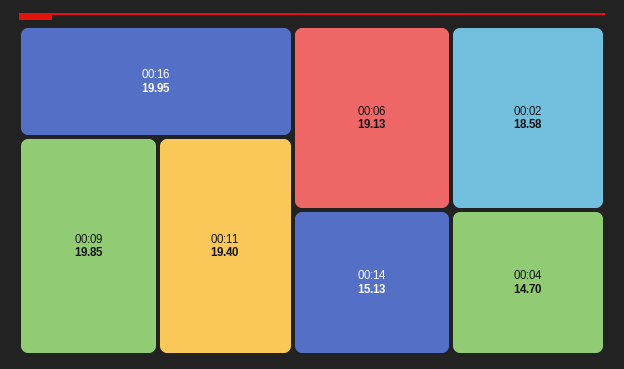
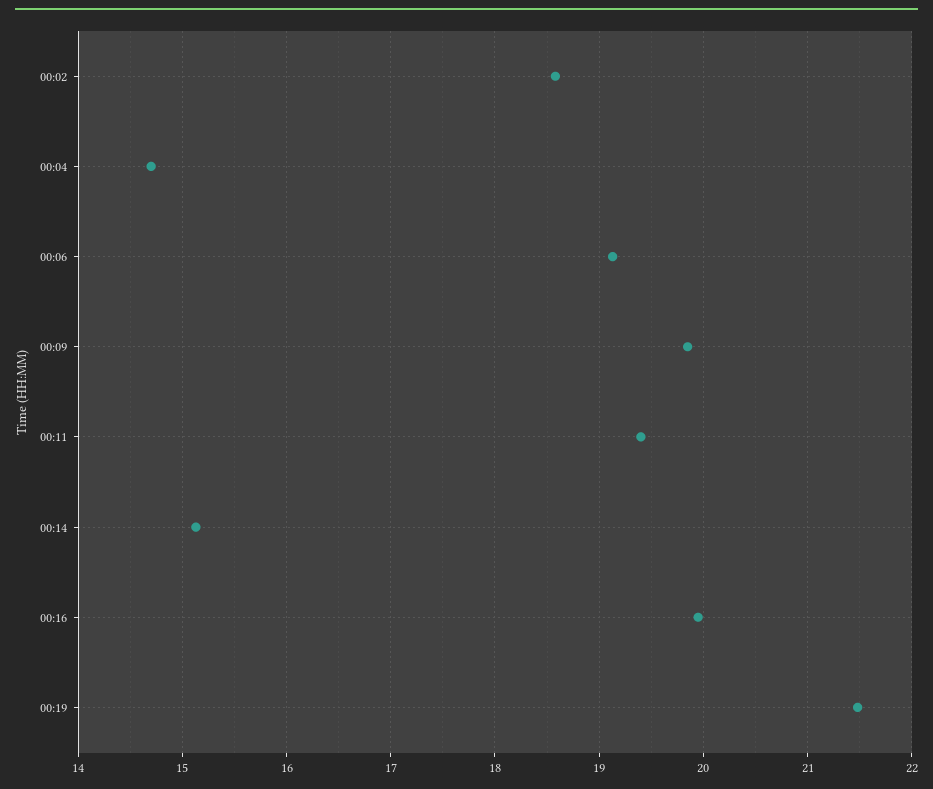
00:19: none -> 21.5

